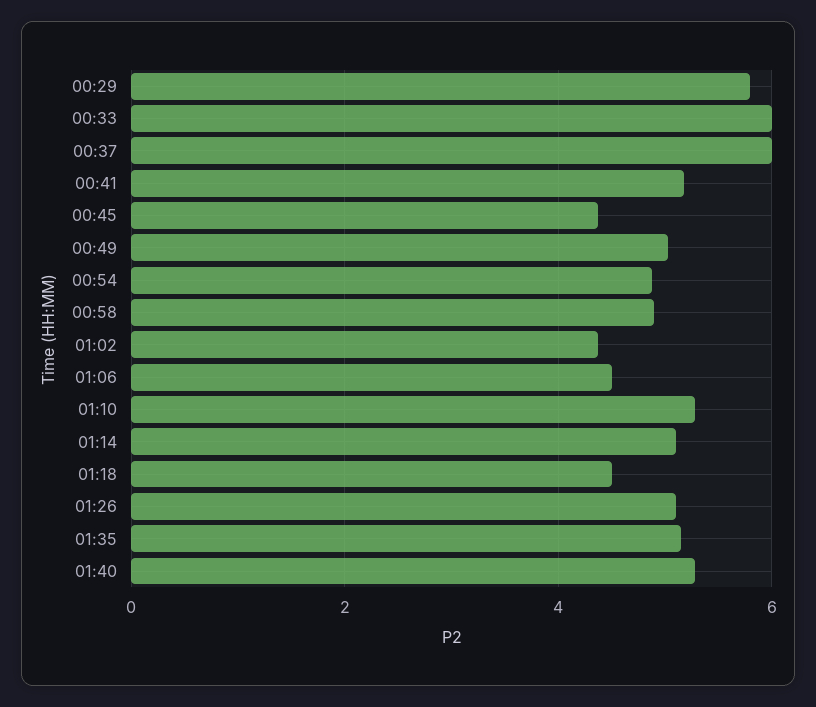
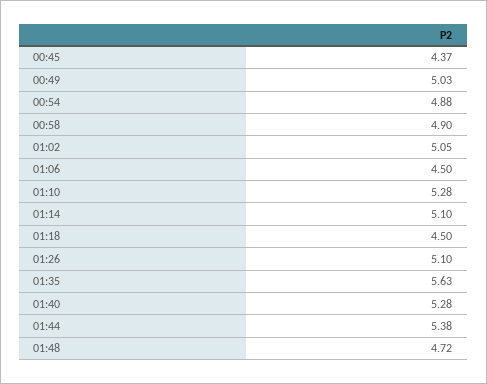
00:29: 5.8 -> none
00:33: 6 -> none
00:37: 6 -> none
00:41: 5.2 -> none
01:02: 4.4 -> 5.05
01:35: 5.2 -> 5.63
01:44: none -> 5.38
01:48: none -> 4.72

